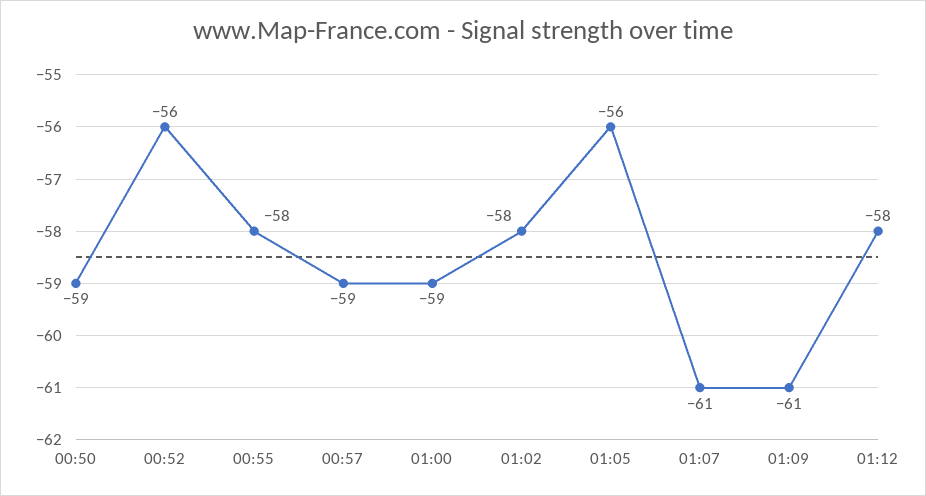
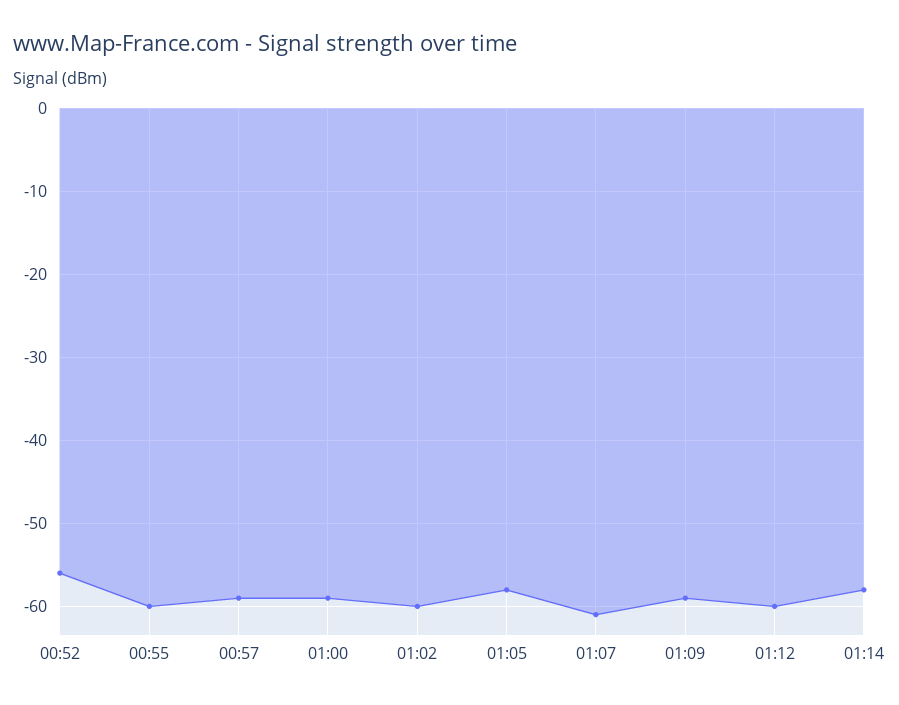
00:50: -59 -> none
00:55: -58 -> -60
01:02: -58 -> -60
01:05: -56 -> -58
01:09: -61 -> -59
01:12: -58 -> -60
01:14: none -> -58

